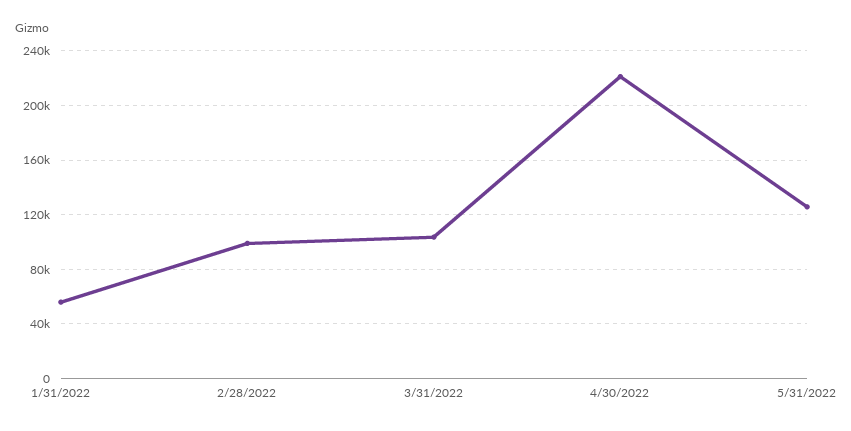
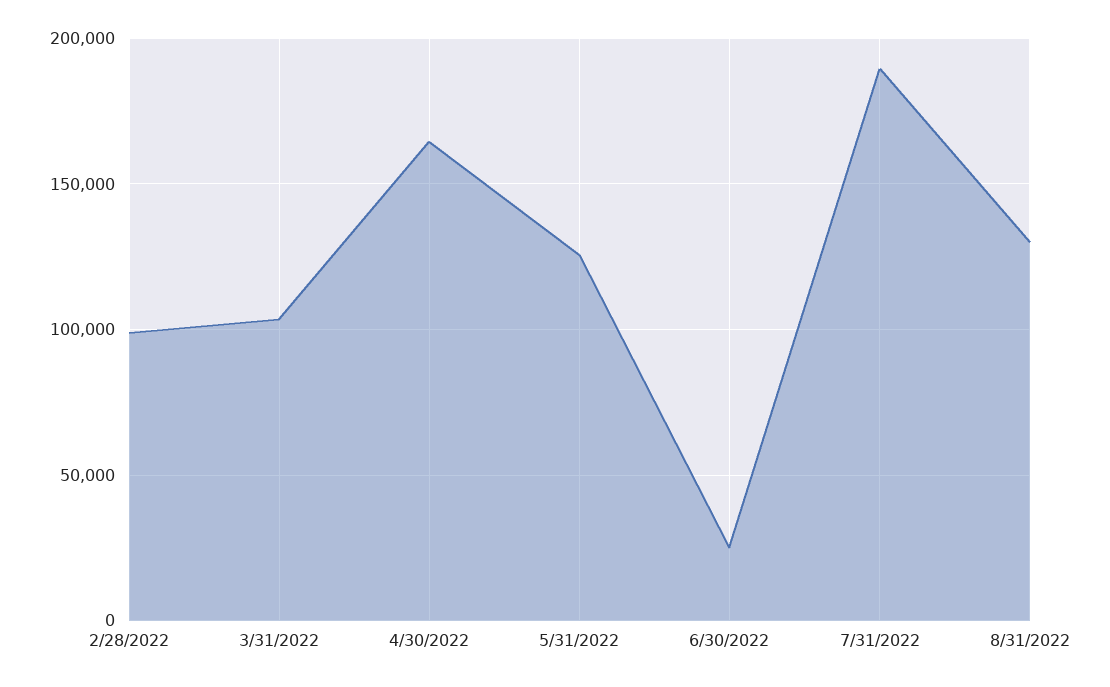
1/31/2022: 55000 -> none
4/30/2022: 220000 -> 165000
6/30/2022: none -> 25000
7/31/2022: none -> 190000
8/31/2022: none -> 130000

